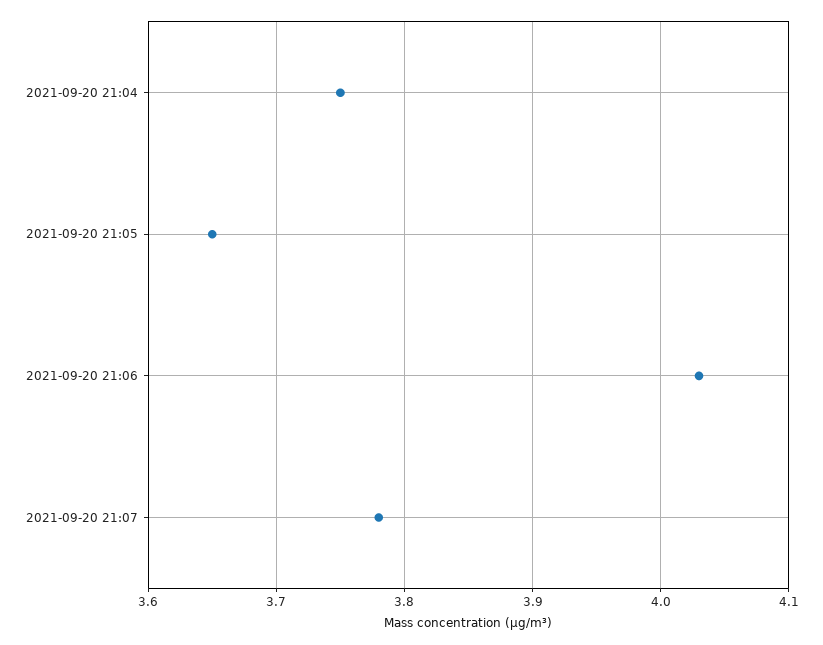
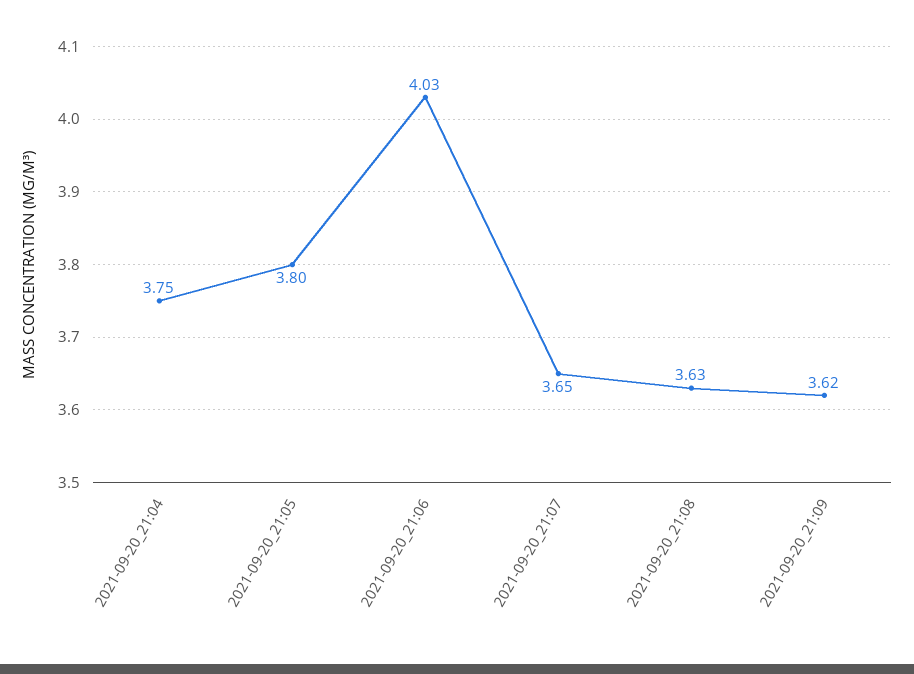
2021-09-20 21:05: 3.65 -> 3.8
2021-09-20 21:07: 3.78 -> 3.65
2021-09-20_21:08: none -> 3.63
2021-09-20_21:09: none -> 3.62

